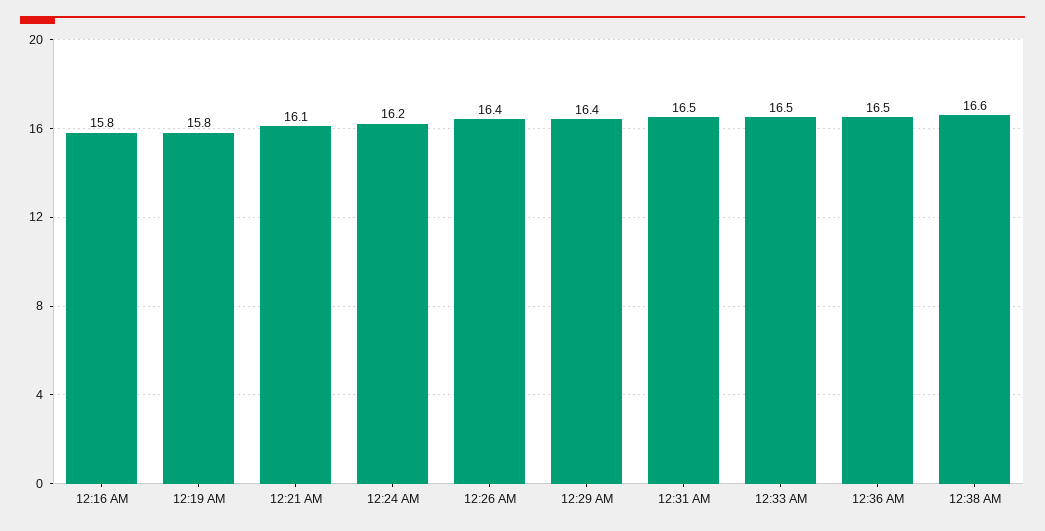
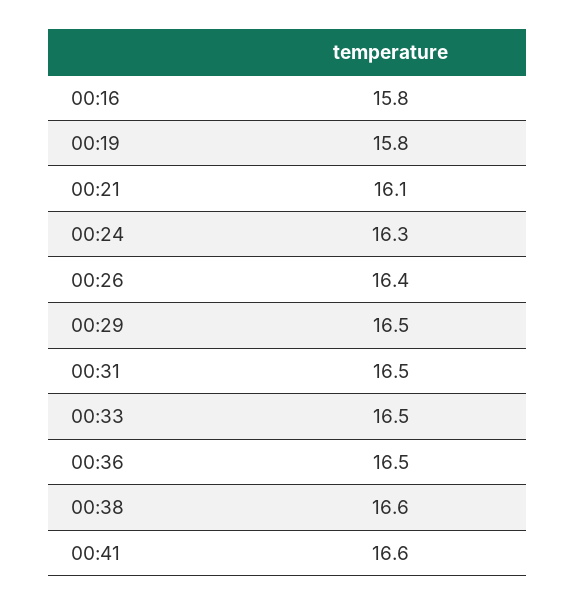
12:24 AM: 16.2 -> 16.3
12:29 AM: 16.4 -> 16.5
00:41: none -> 16.6

